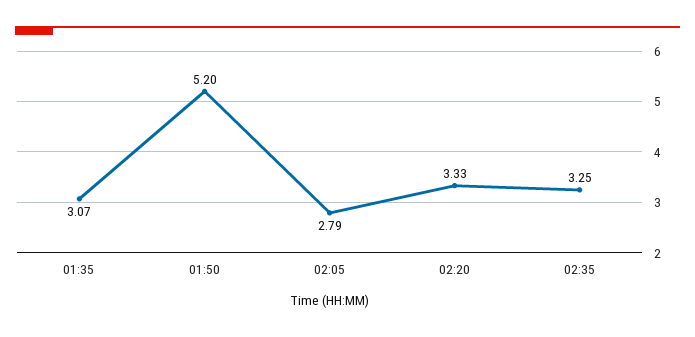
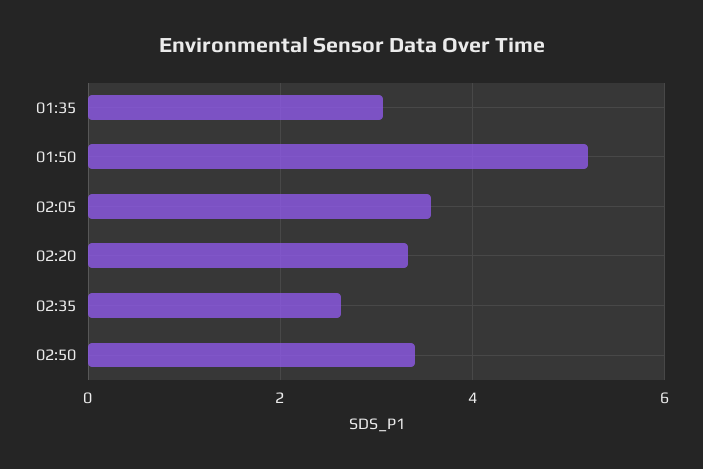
02:05: 2.79 -> 3.6
02:35: 3.25 -> 2.6
02:50: none -> 3.4

